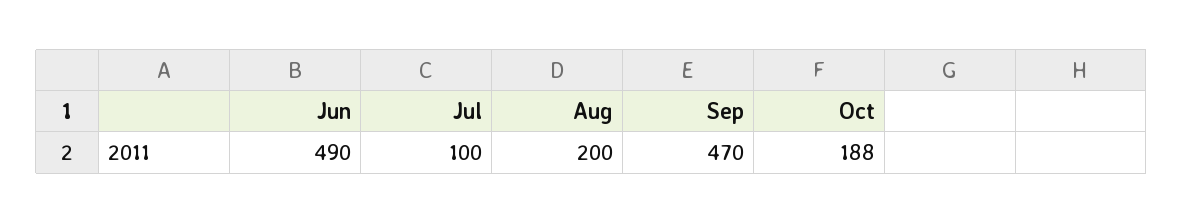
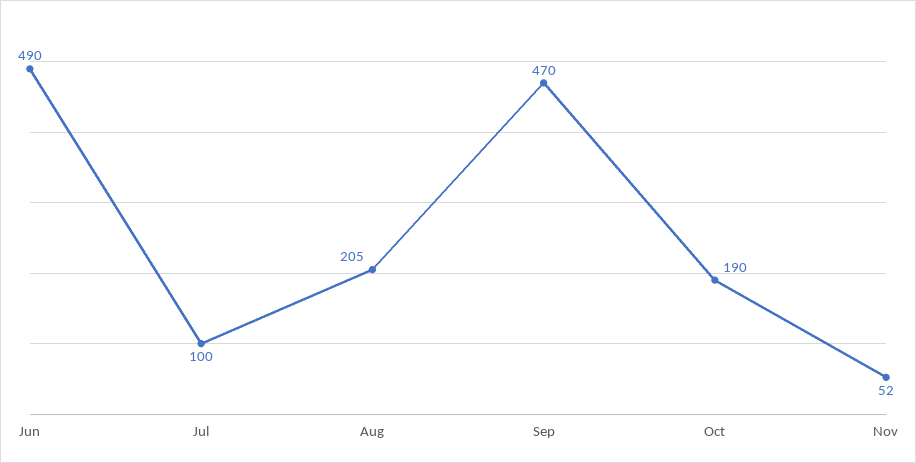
Aug: 200 -> 205
Oct: 188 -> 190
Nov: none -> 52

